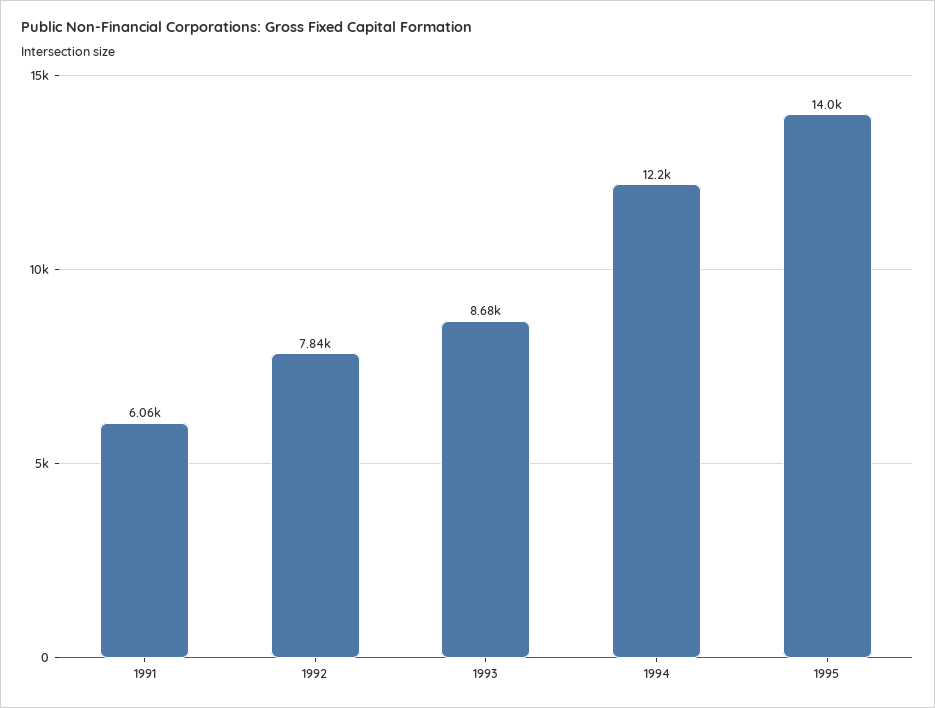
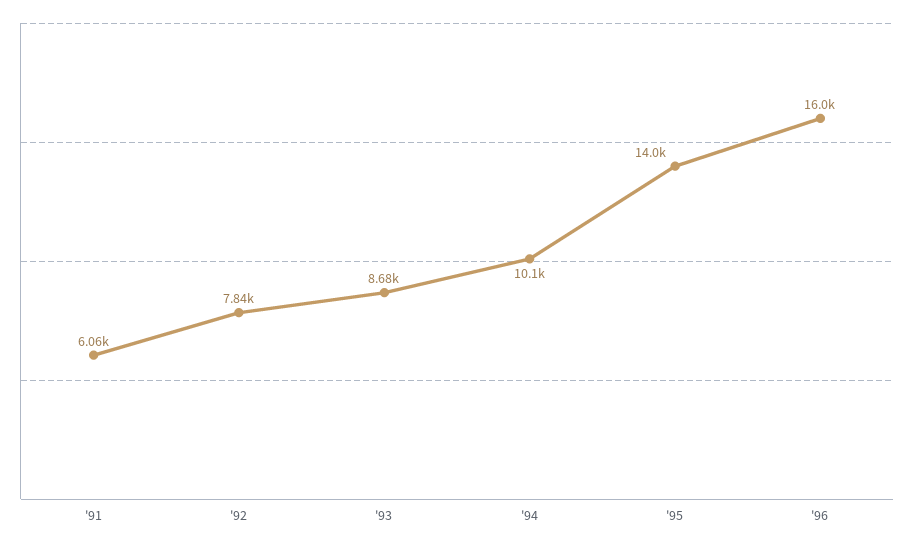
1994: 12200 -> 10100
'96: none -> 16000

